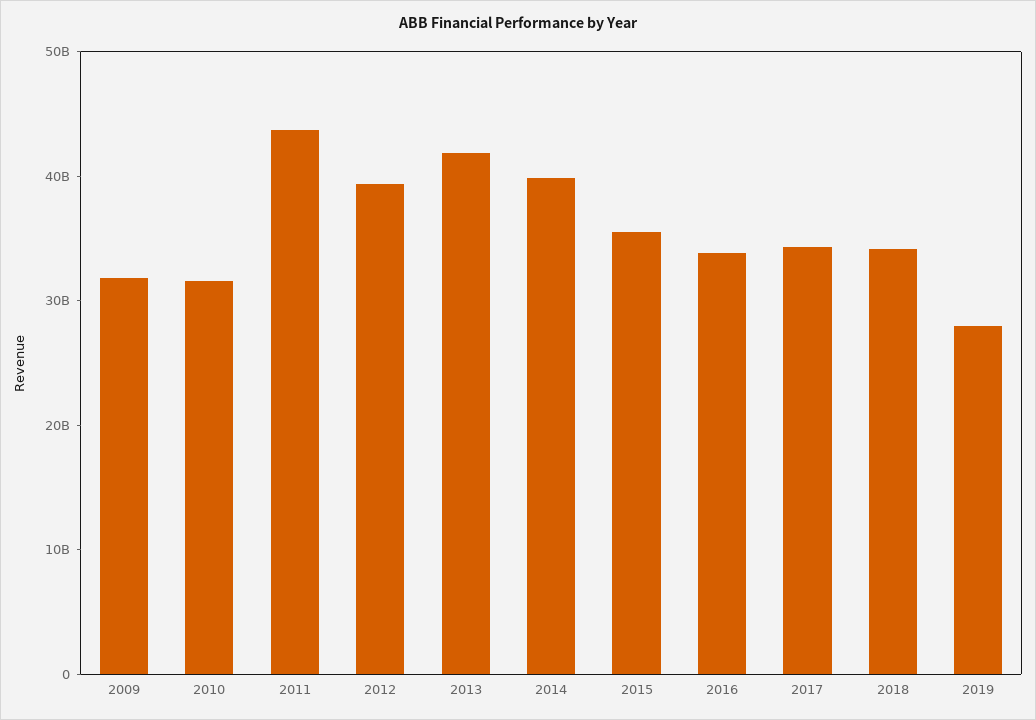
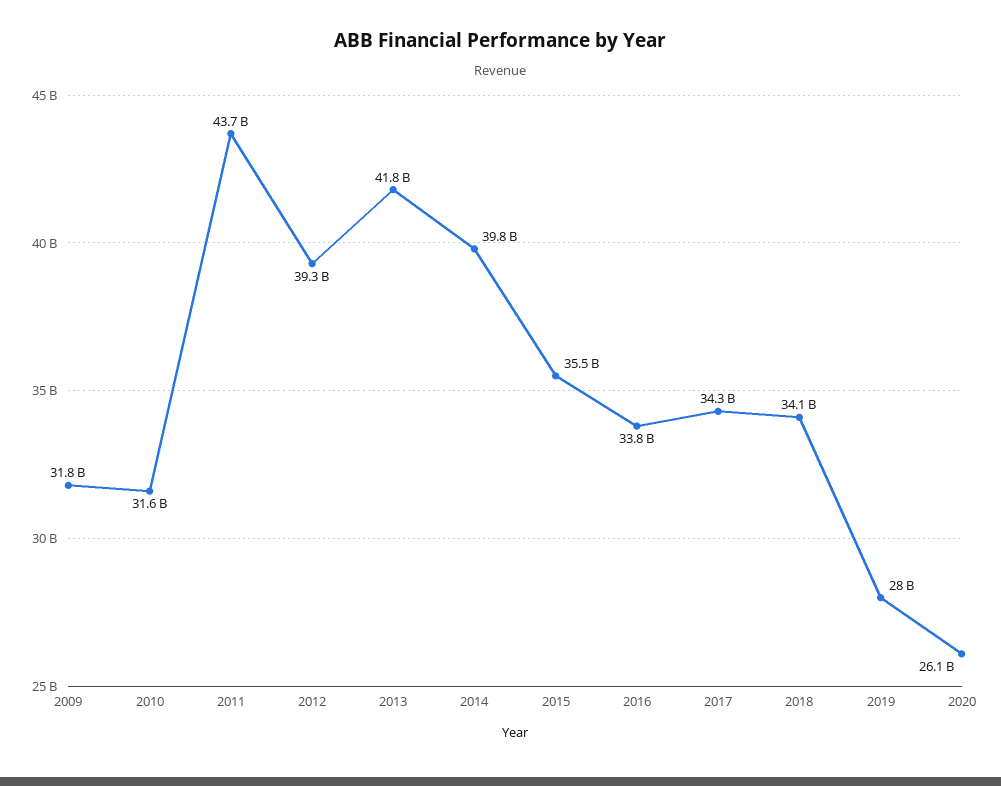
2020: none -> 26100000000

